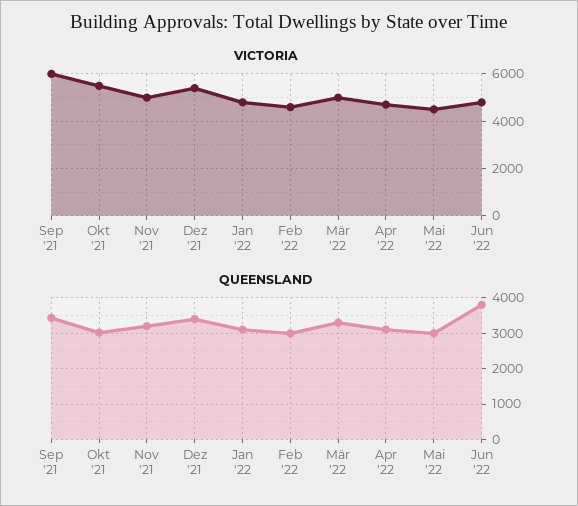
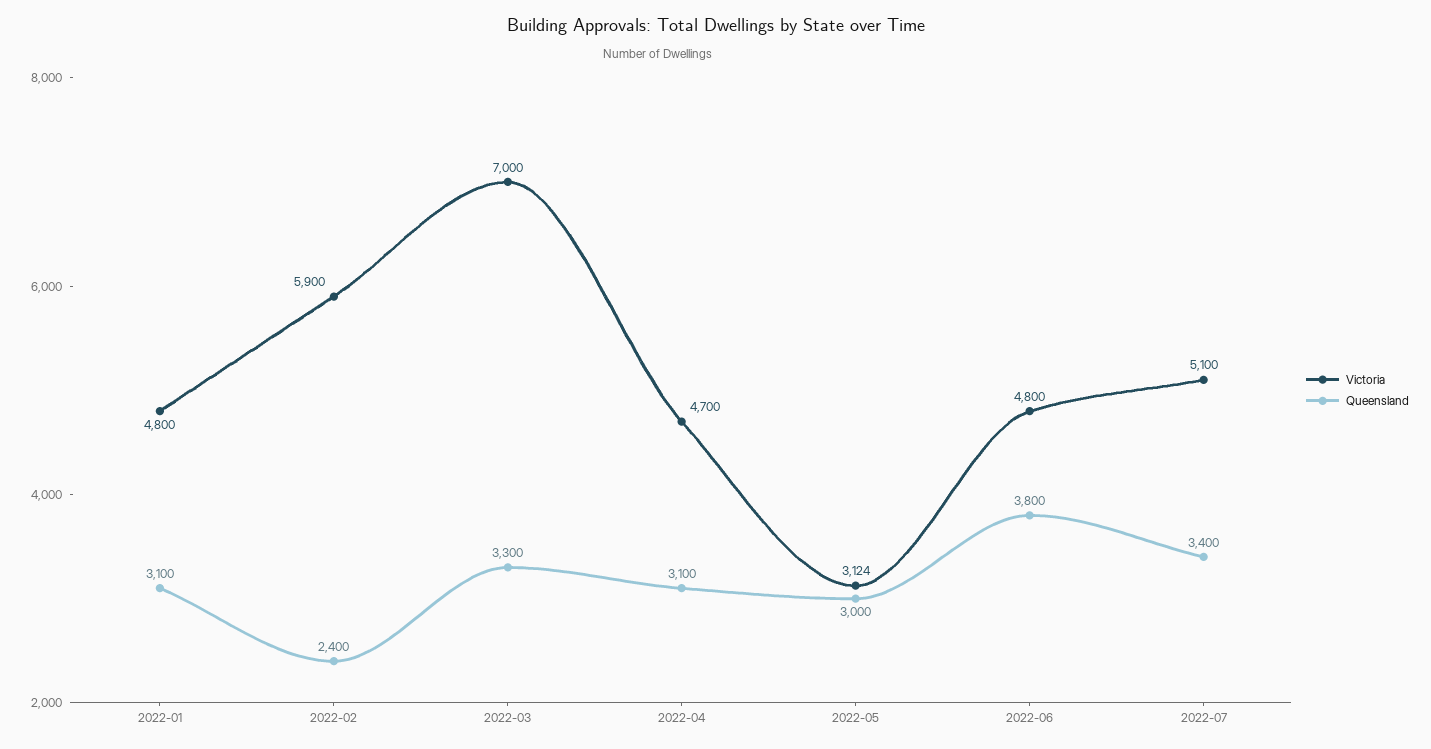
VICTORIA, Sep '21: 6000 -> none
VICTORIA, Okt '21: 5500 -> none
VICTORIA, Nov '21: 5000 -> none
VICTORIA, Dez '21: 5500 -> none
VICTORIA, Feb '22: 4500 -> 5900
VICTORIA, Mär '22: 5000 -> 7000
VICTORIA, Mai '22: 4500 -> 3124
QUEENSLAND, Sep '21: 3400 -> none
QUEENSLAND, Okt '21: 3000 -> none
QUEENSLAND, Nov '21: 3200 -> none
QUEENSLAND, Dez '21: 3400 -> none
QUEENSLAND, Feb '22: 3000 -> 2400
VICTORIA, 2022-07: none -> 5100
QUEENSLAND, 2022-07: none -> 3400

